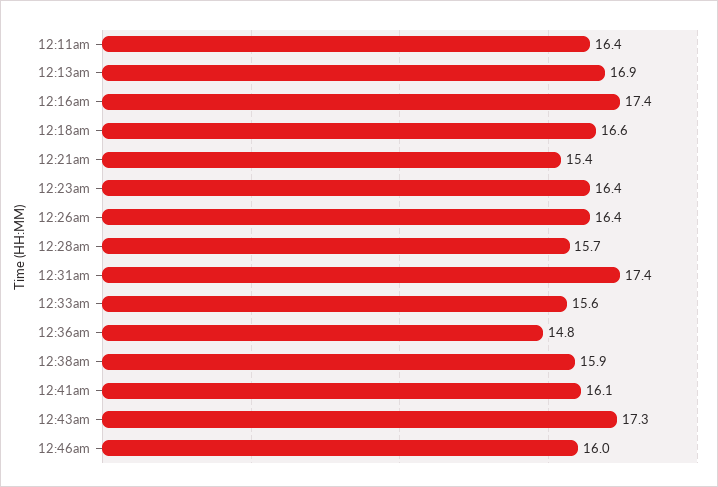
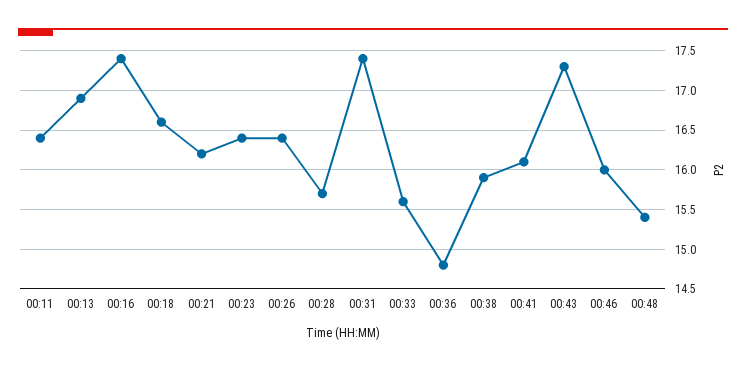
12:21am: 15.4 -> 16.2
00:48: none -> 15.4

